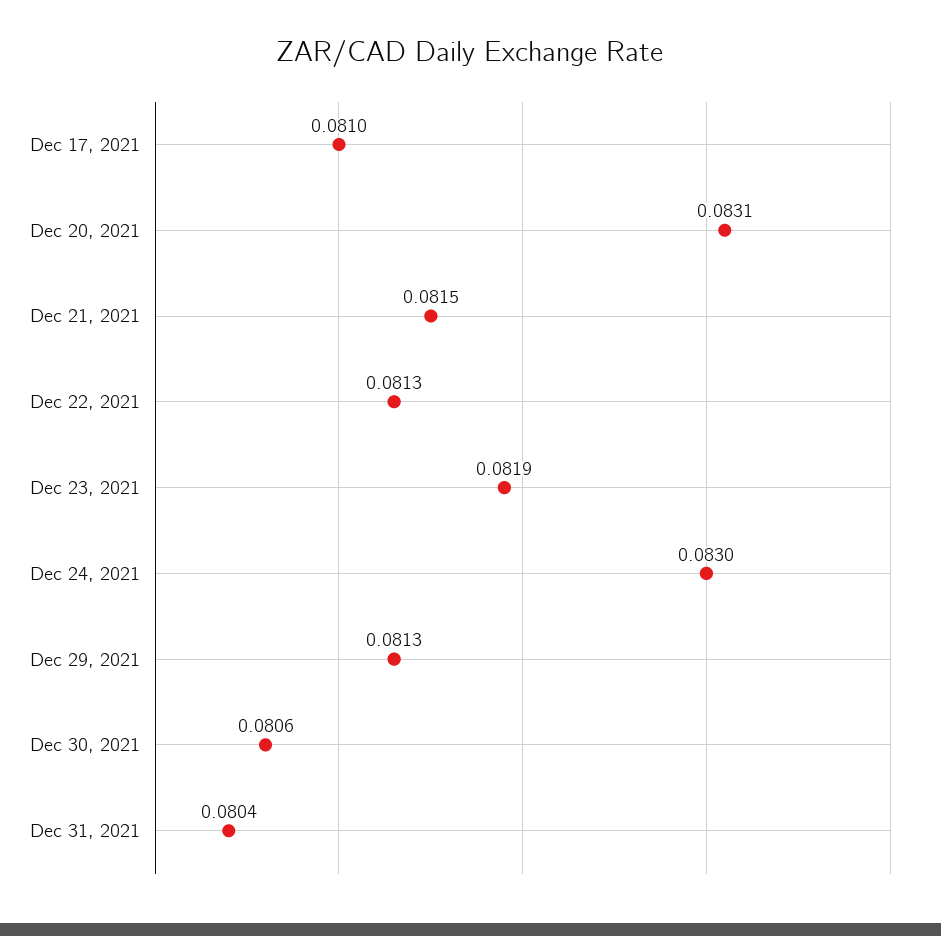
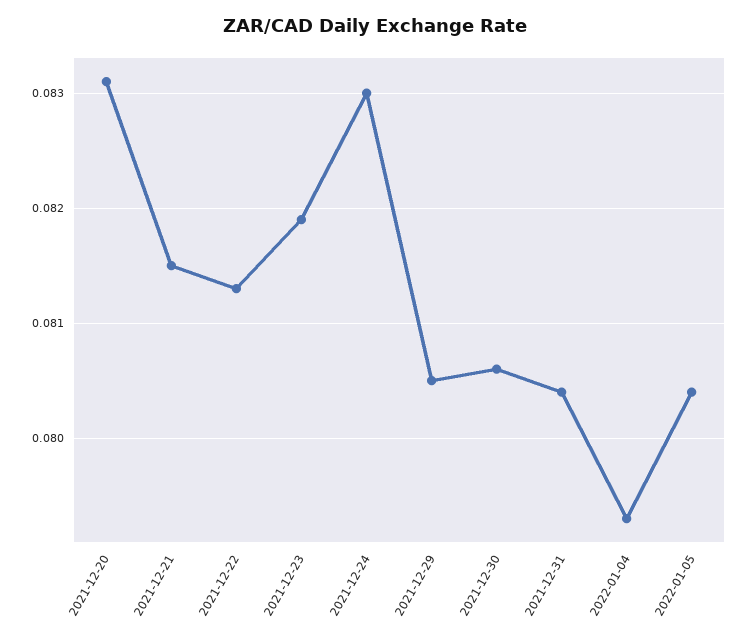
Dec 17, 2021: 0.081 -> none
Dec 29, 2021: 0.0813 -> 0.0805
2022-01-04: none -> 0.0793
2022-01-05: none -> 0.0804

